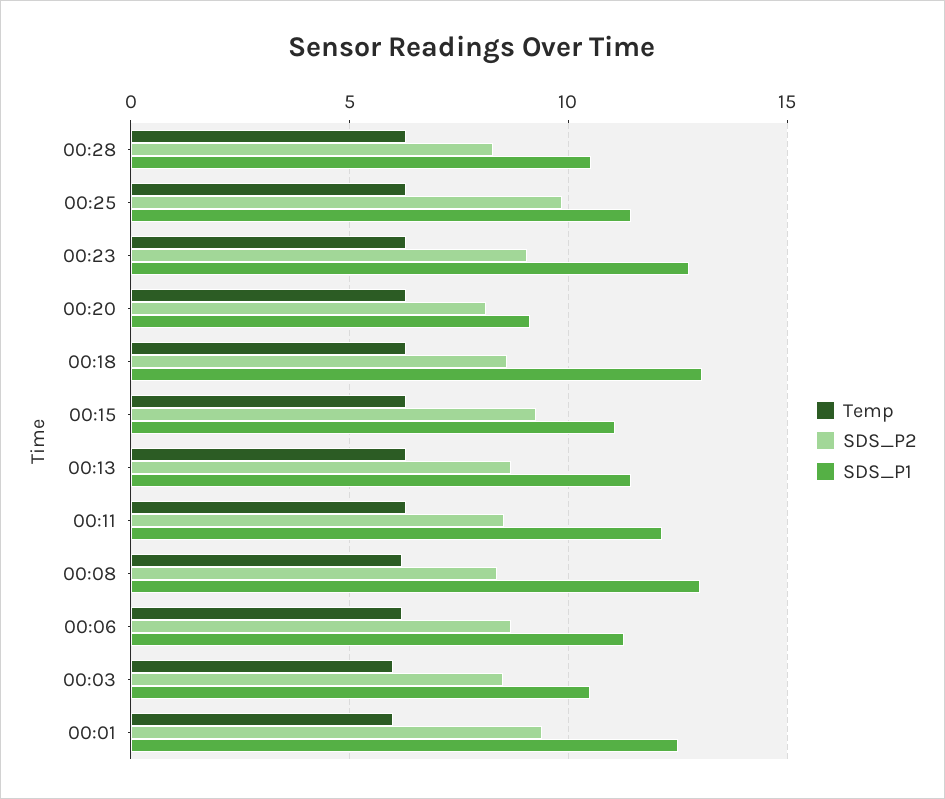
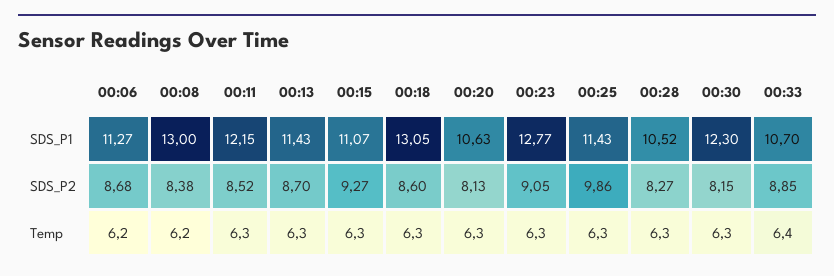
SDS_P1, 00:20: 9 -> 10.63
Temp, 00:03: 6 -> none
SDS_P2, 00:03: 8.5 -> none
SDS_P1, 00:03: 10.5 -> none
Temp, 00:01: 6 -> none
SDS_P2, 00:01: 9.5 -> none
SDS_P1, 00:01: 12.5 -> none
SDS_P1, 00:30: none -> 12.3
SDS_P1, 00:33: none -> 10.7
SDS_P2, 00:30: none -> 8.15
SDS_P2, 00:33: none -> 8.85
Temp, 00:30: none -> 6.3
Temp, 00:33: none -> 6.4

